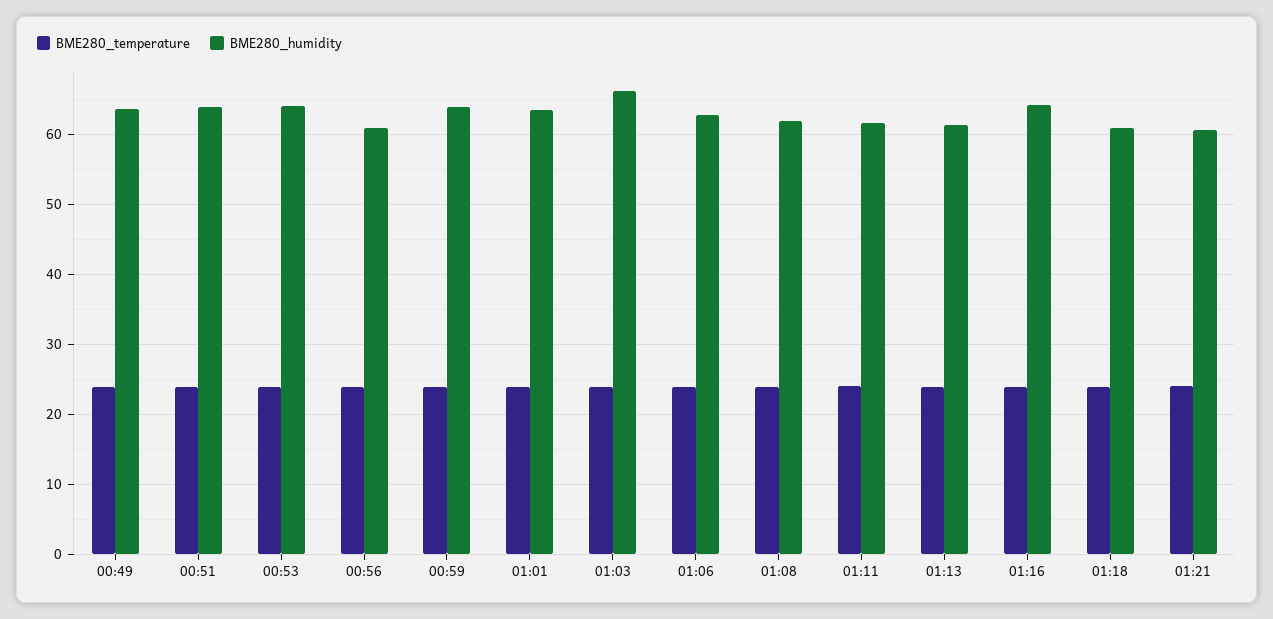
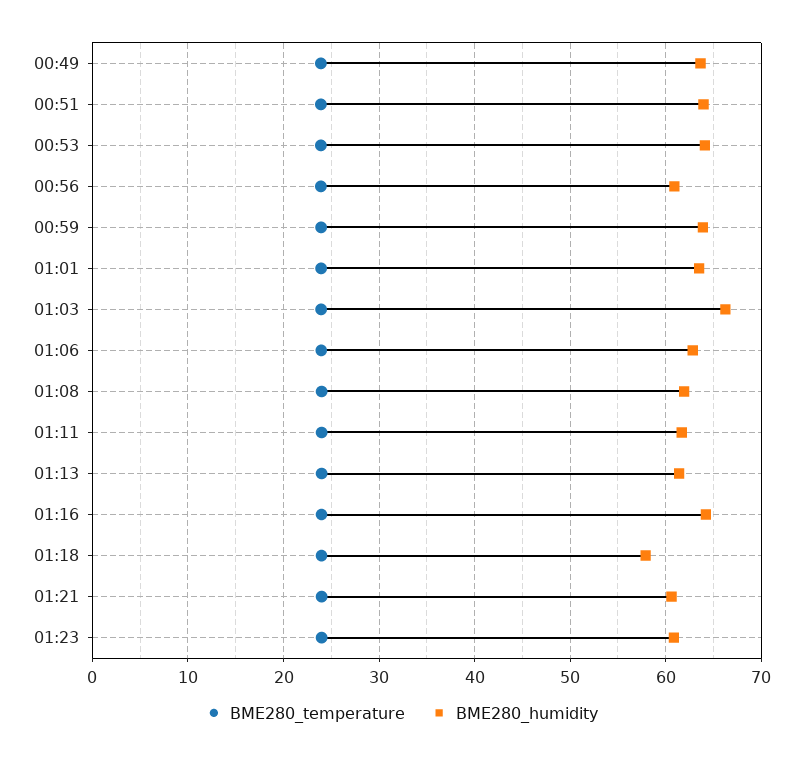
BME280_humidity, 01:18: 61 -> 58
BME280_temperature, 01:23: none -> 24
BME280_humidity, 01:23: none -> 61

